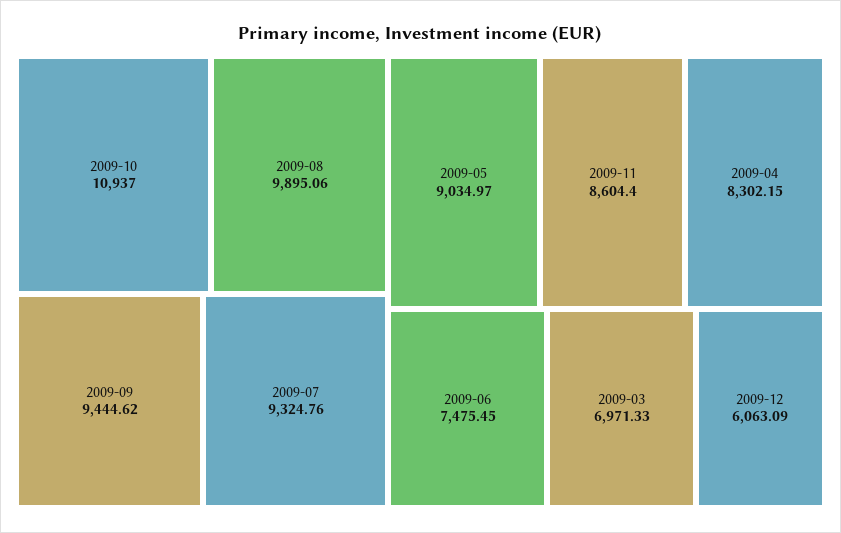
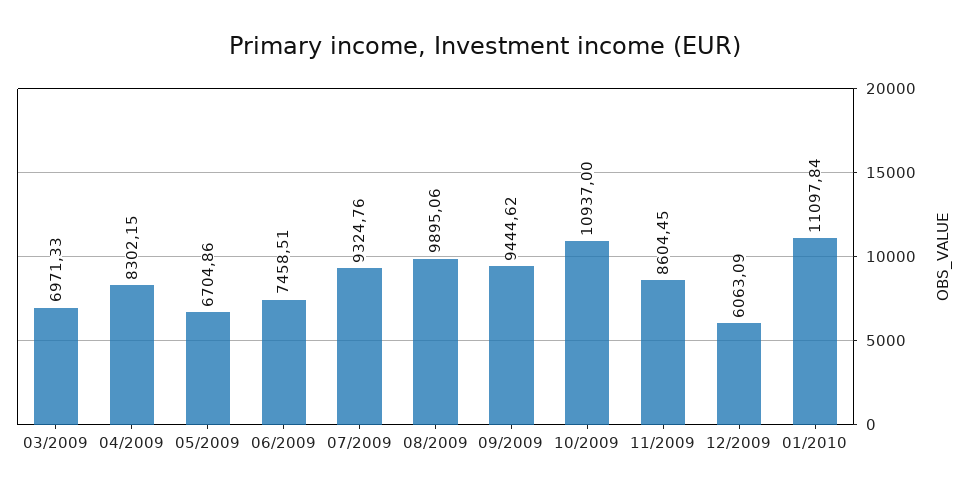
2009-05: 9034.97 -> 6704.86
2009-11: 8604.4 -> 8604.45
2009-06: 7475.45 -> 7458.51
01/2010: none -> 11097.84

